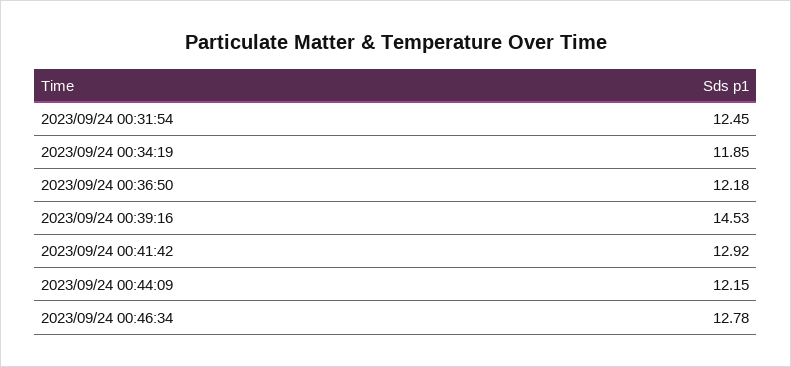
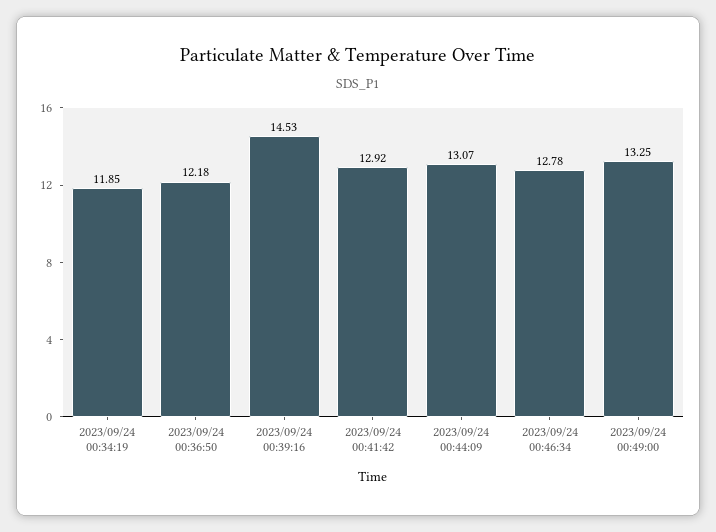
2023/09/24 00:31:54: 12.45 -> none
2023/09/24 00:44:09: 12.15 -> 13.07
2023/09/24 00:49:00: none -> 13.25

